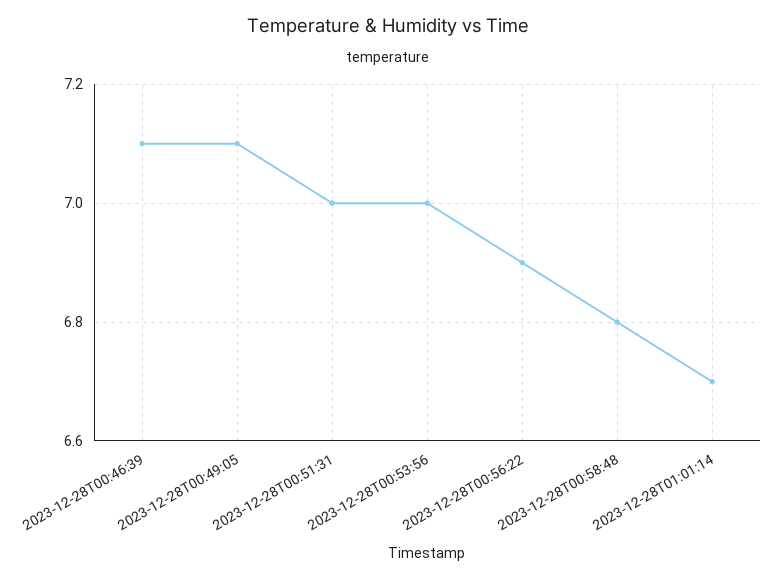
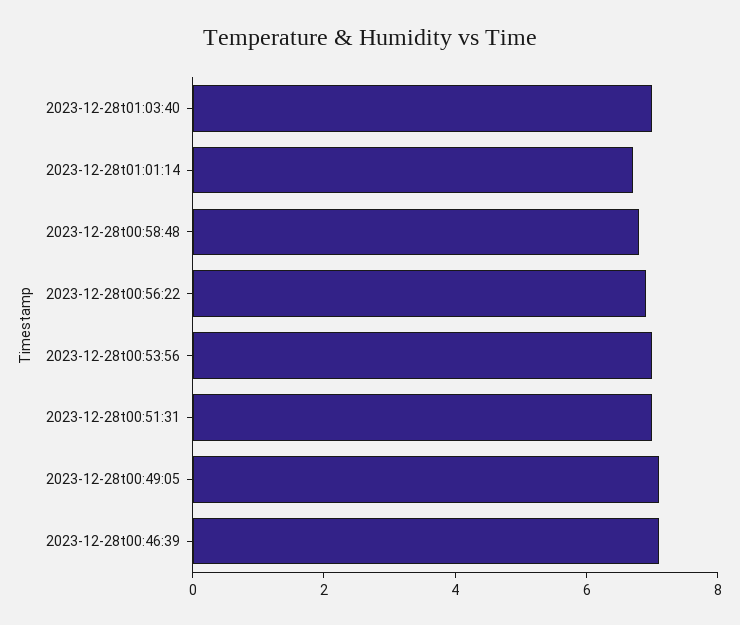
2023-12-28t01:03:40: none -> 7

